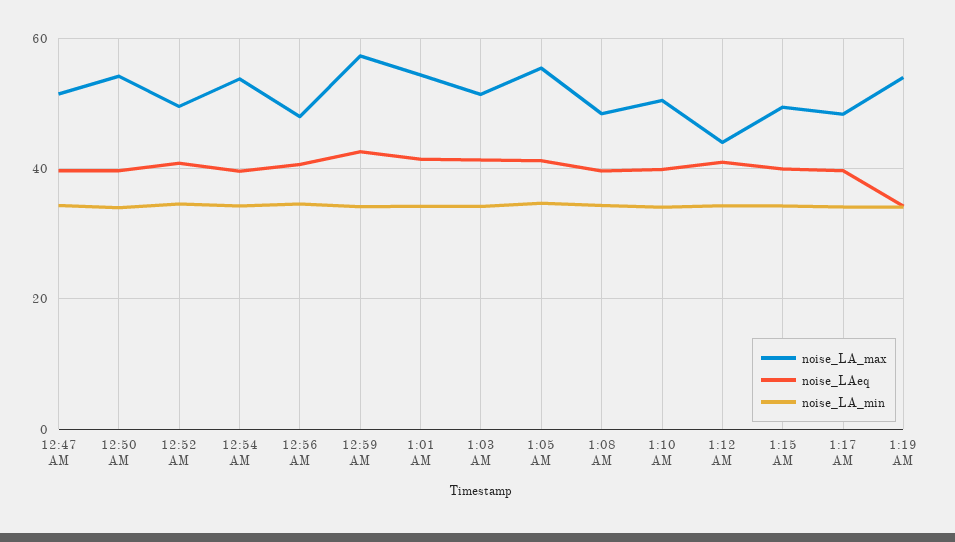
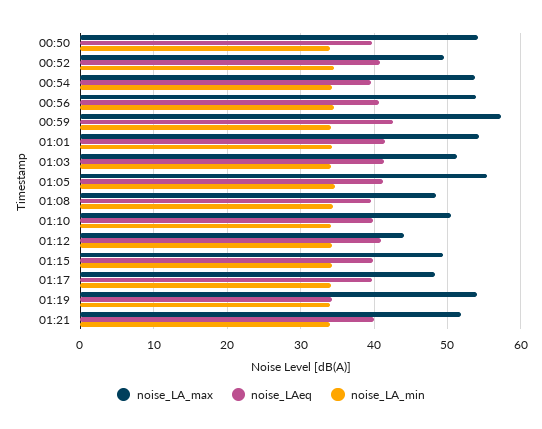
noise_LA_max, 12:47 AM: 52 -> none
noise_LAeq, 12:47 AM: 40 -> none
noise_LA_min, 12:47 AM: 34 -> none
noise_LA_max, 12:56 AM: 48 -> 54
noise_LA_max, 01:21: none -> 52
noise_LAeq, 01:21: none -> 40
noise_LA_min, 01:21: none -> 34

